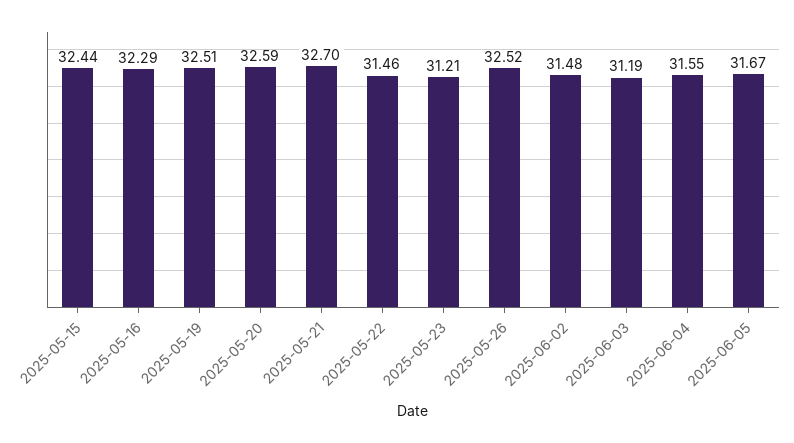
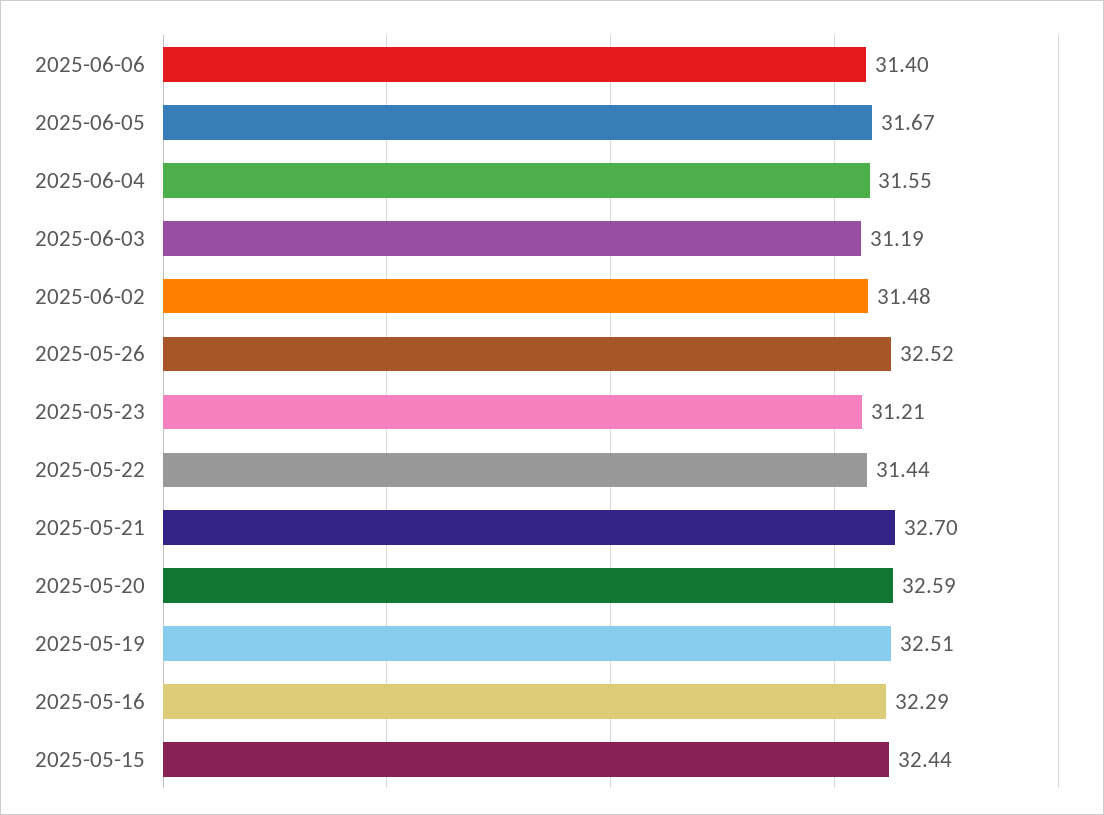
2025-05-22: 31.46 -> 31.44
2025-06-06: none -> 31.4

